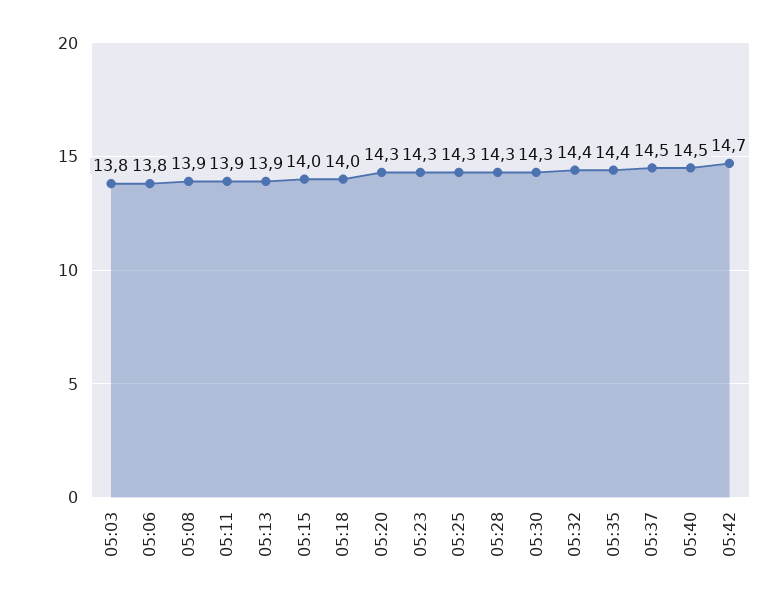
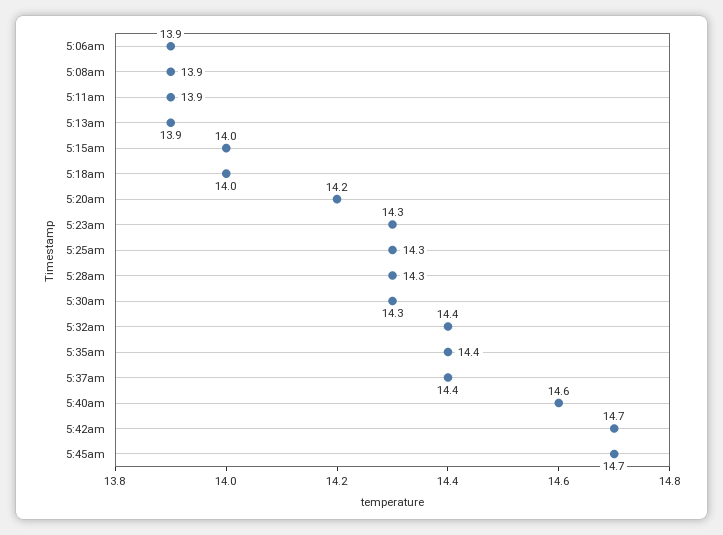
05:03: 13.8 -> none
05:06: 13.8 -> 13.9
05:20: 14.3 -> 14.2
05:37: 14.5 -> 14.4
05:40: 14.5 -> 14.6
5:45am: none -> 14.7

